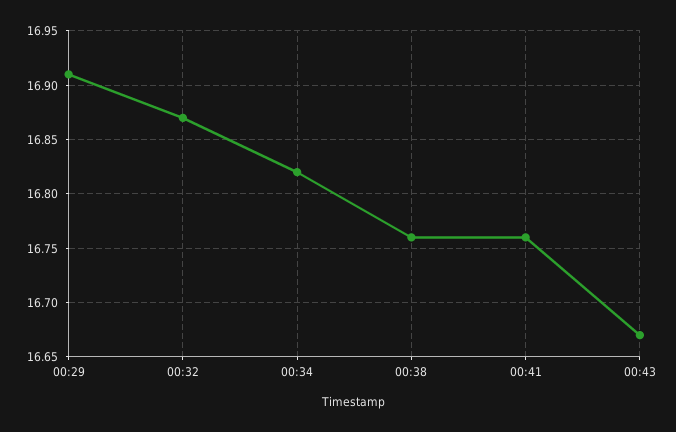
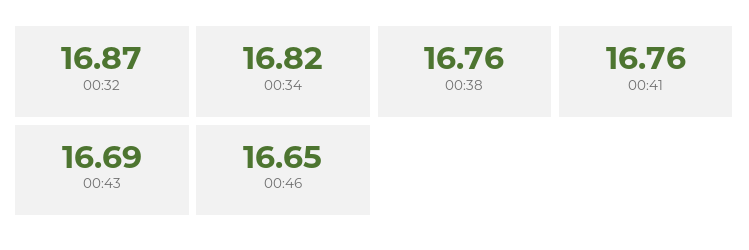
00:29: 16.91 -> none
00:43: 16.67 -> 16.69
00:46: none -> 16.65

